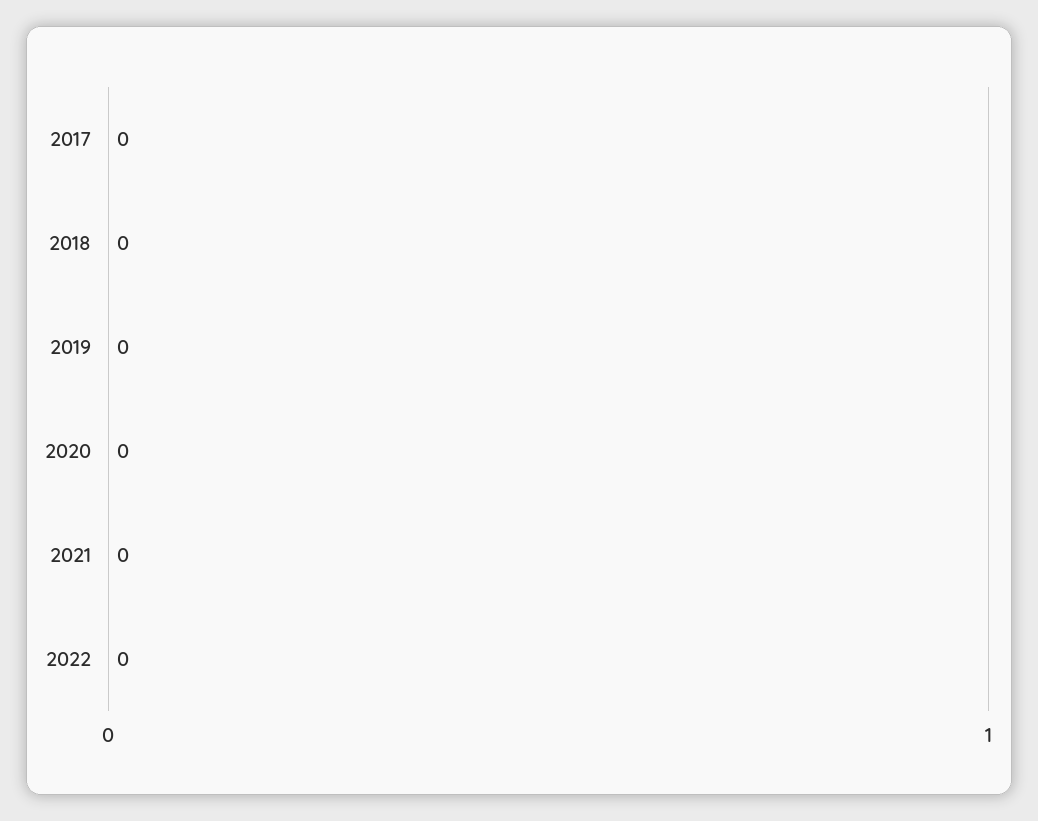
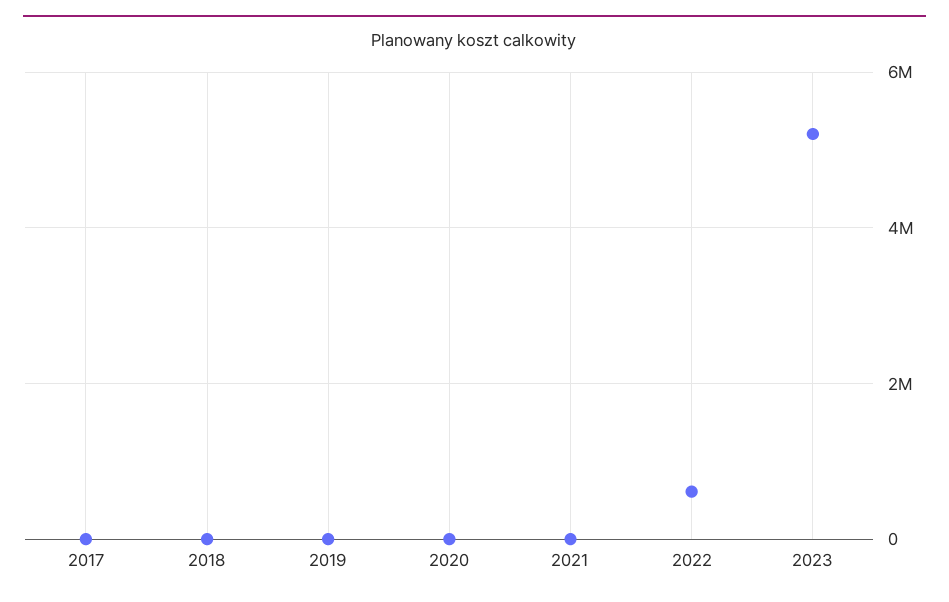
2022: 0 -> 600000
2023: none -> 5200000

